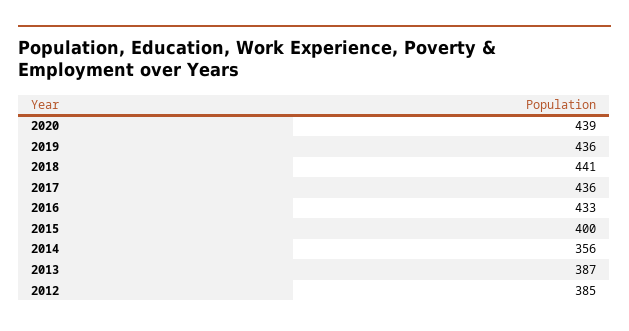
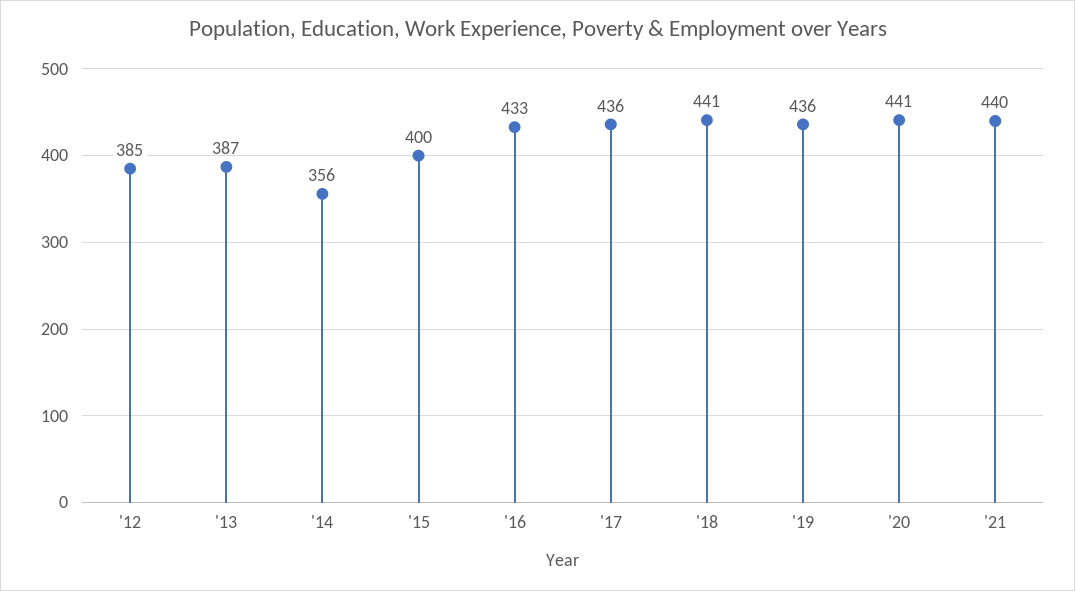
2020: 439 -> 441
'21: none -> 440

